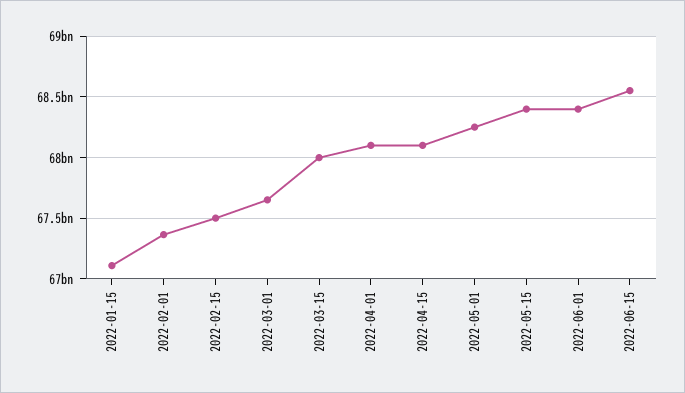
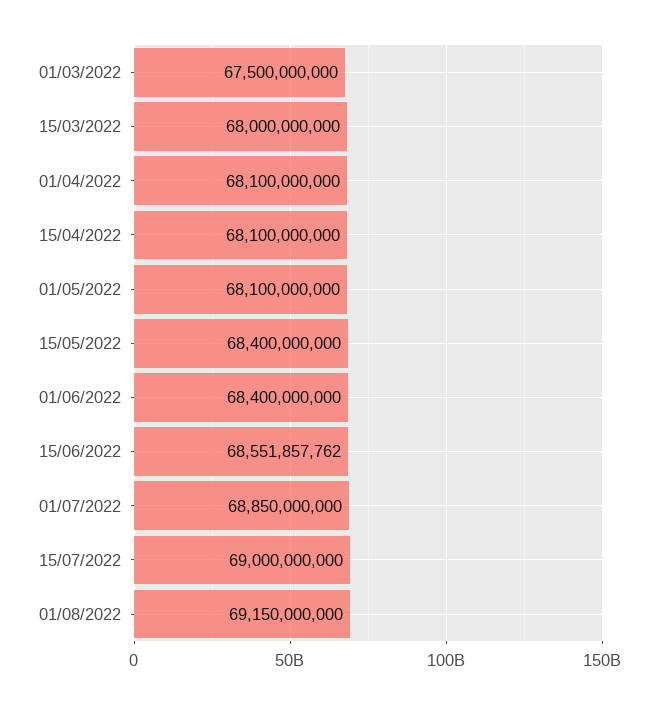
2022-01-15: 67100000000 -> none
2022-02-01: 67350000000 -> none
2022-02-15: 67500000000 -> none
2022-03-01: 67650000000 -> 67500000000
2022-05-01: 68250000000 -> 68100000000
01/07/2022: none -> 68850000000
15/07/2022: none -> 69000000000
01/08/2022: none -> 69150000000

